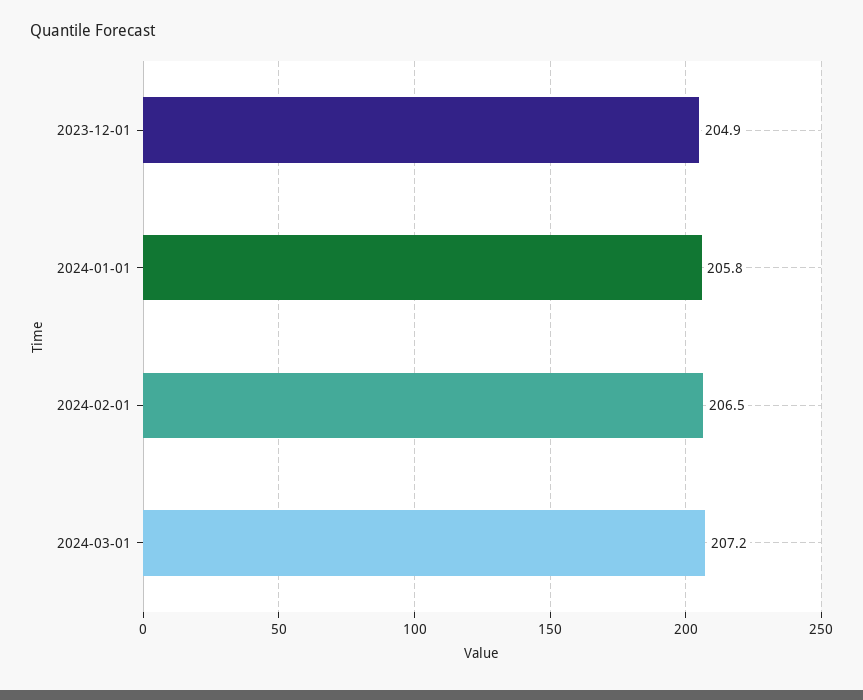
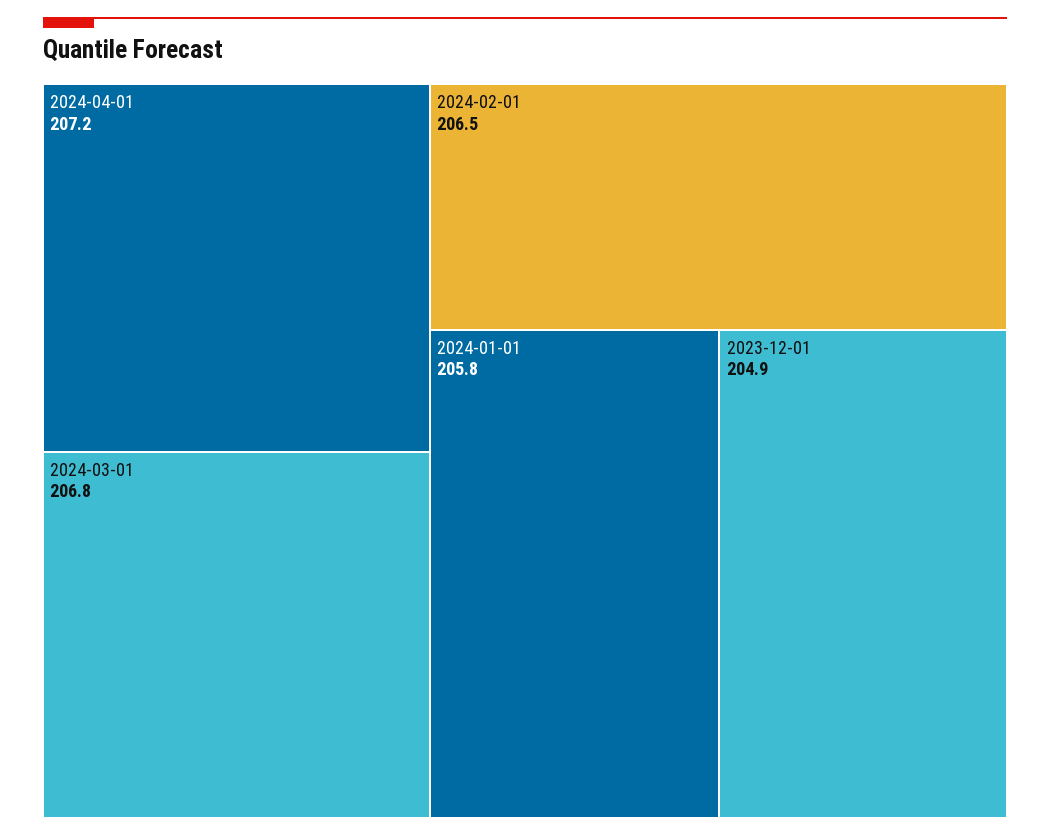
2024-03-01: 207.2 -> 206.8
2024-04-01: none -> 207.2

